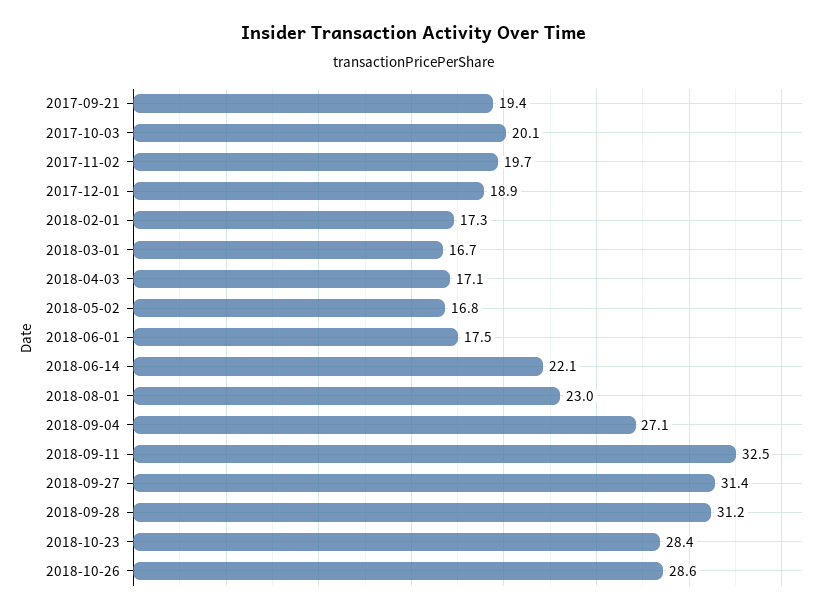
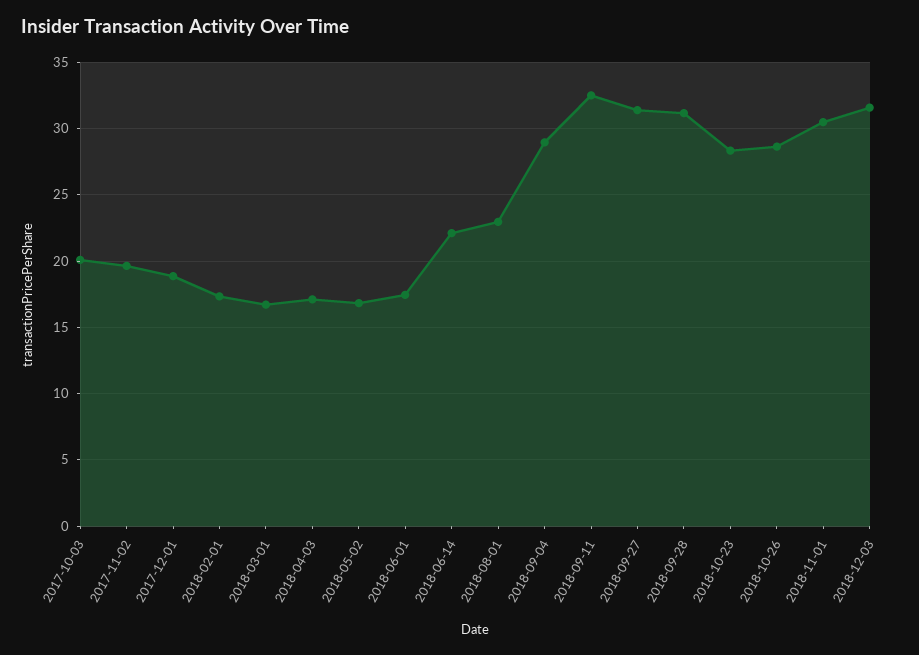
2017-09-21: 19.4 -> none
2018-09-04: 27.1 -> 29
2018-11-01: none -> 30.5
2018-12-03: none -> 31.5

